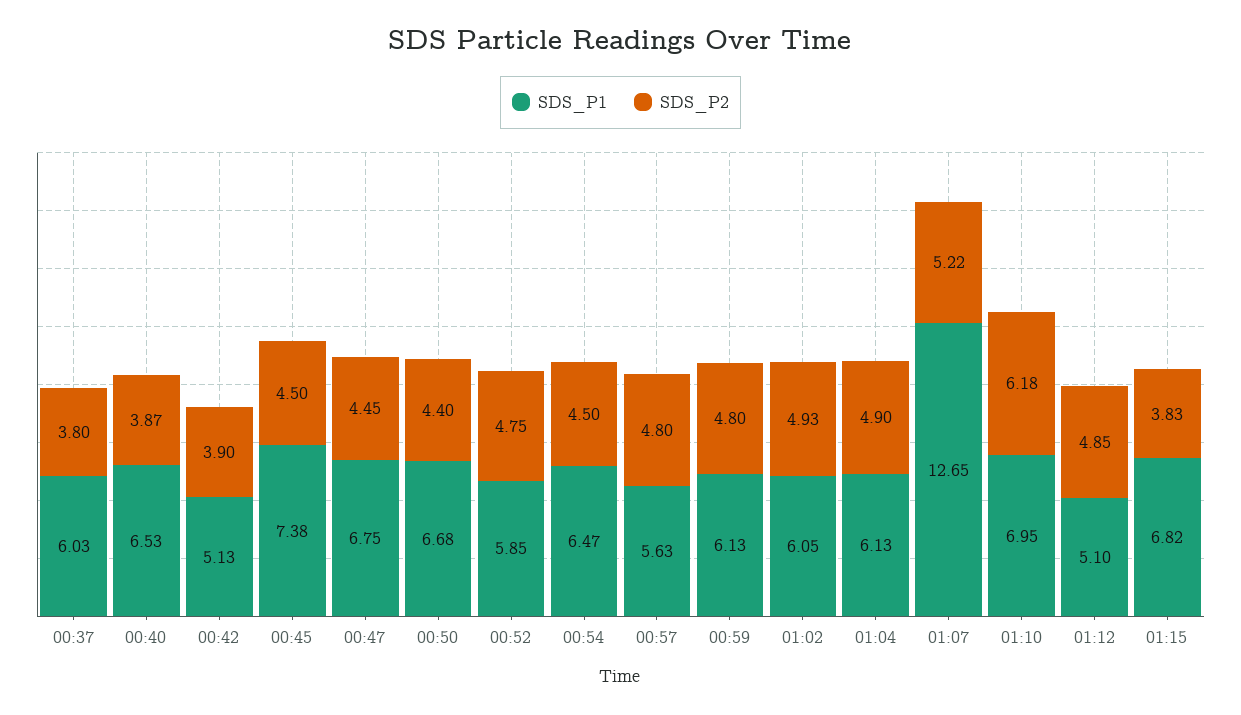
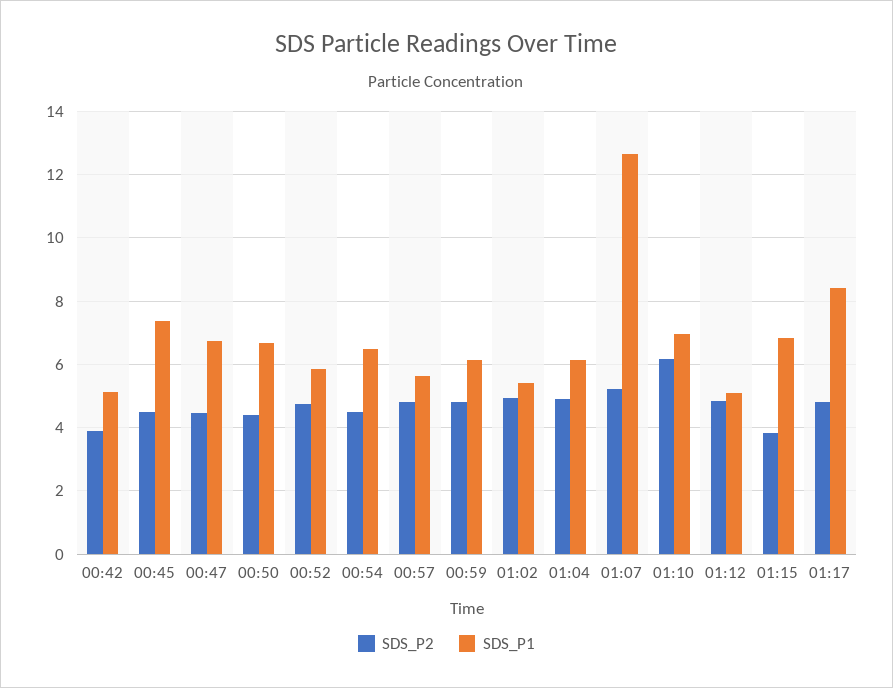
SDS_P1, 00:37: 6.03 -> none
SDS_P2, 00:37: 3.8 -> none
SDS_P1, 00:40: 6.53 -> none
SDS_P2, 00:40: 3.87 -> none
SDS_P1, 01:02: 6.05 -> 5.4
SDS_P2, 01:17: none -> 4.8
SDS_P1, 01:17: none -> 8.4

